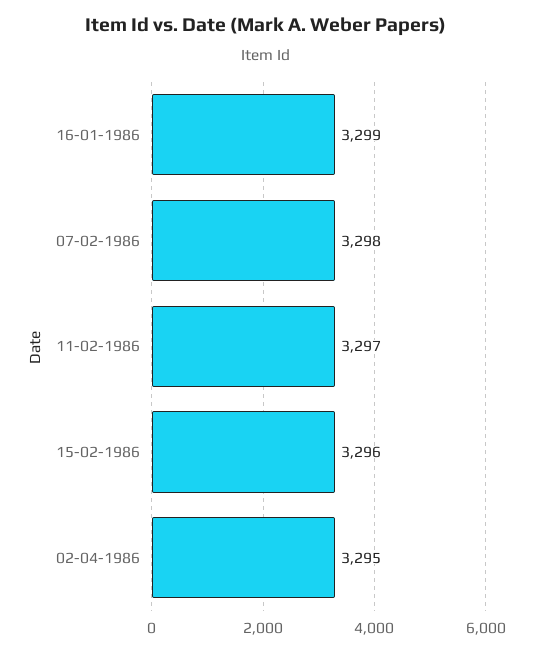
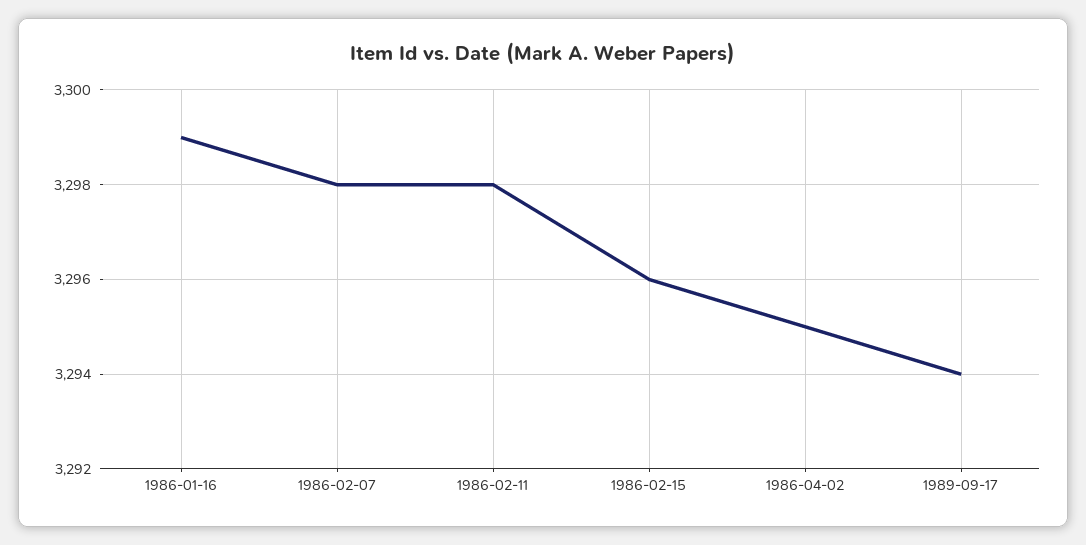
11-02-1986: 3297 -> 3298
1989-09-17: none -> 3294

